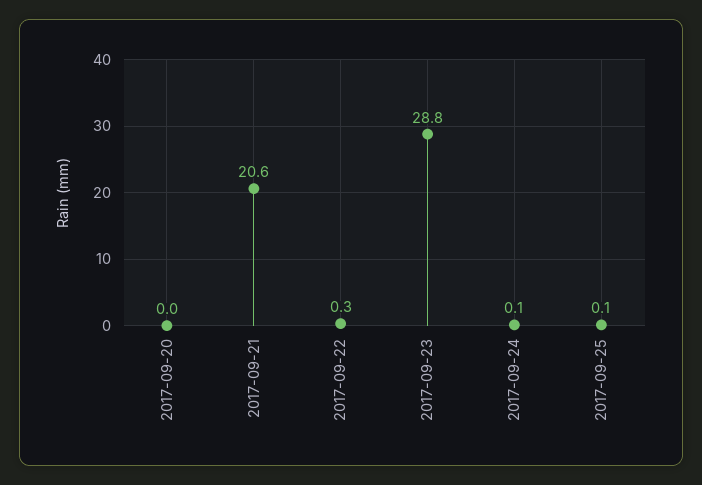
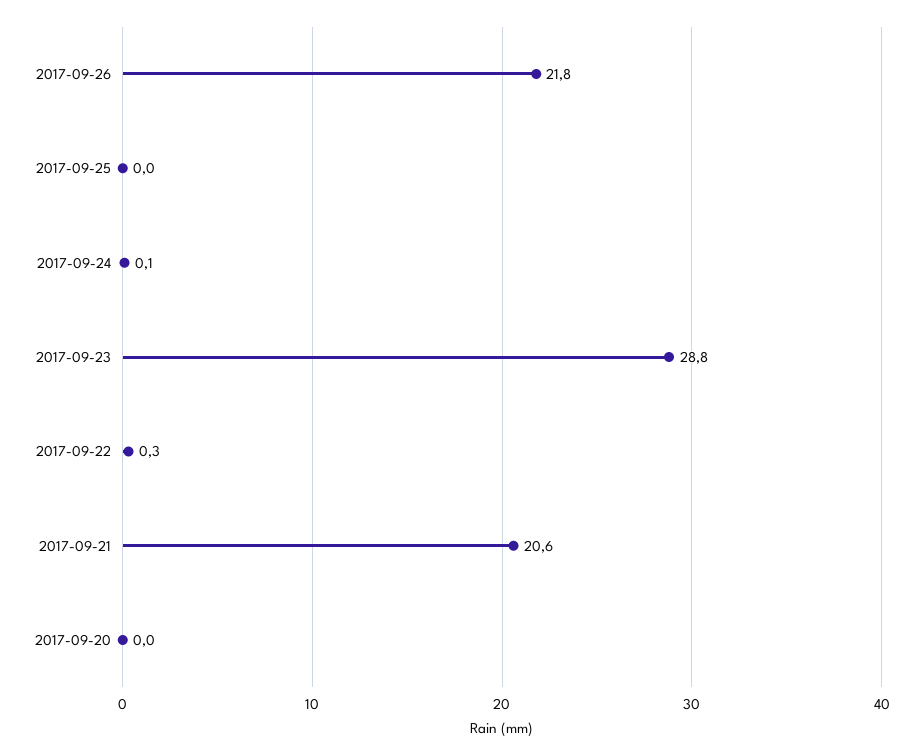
2017-09-25: 0.1 -> 0
2017-09-26: none -> 21.8

